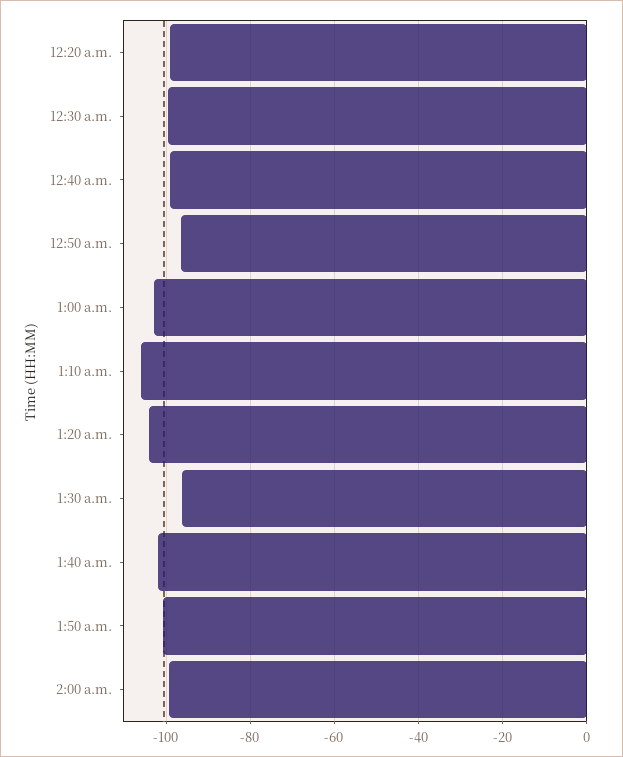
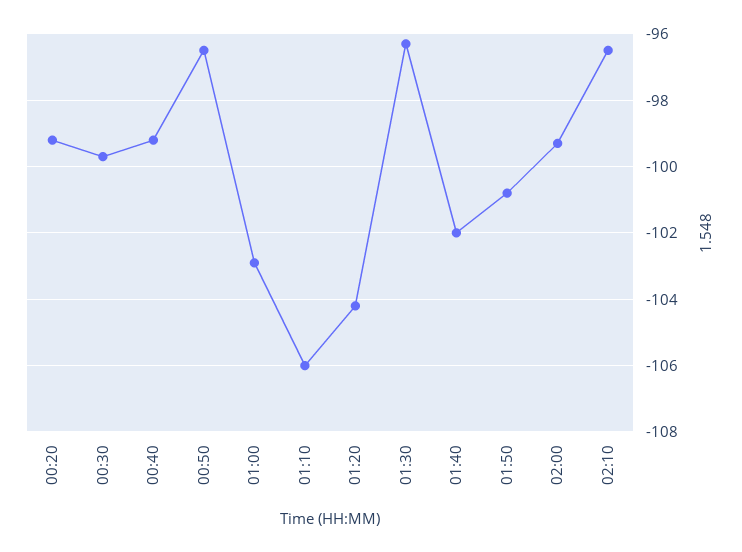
02:10: none -> -96.5

